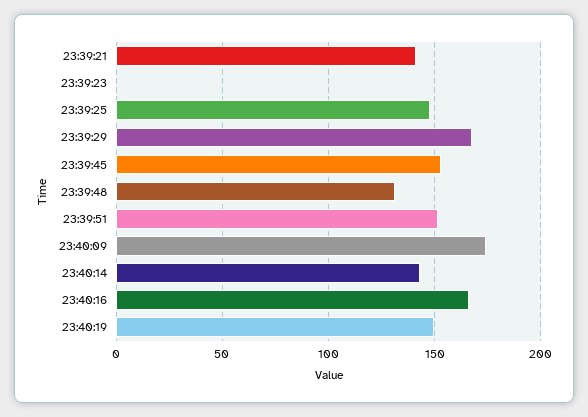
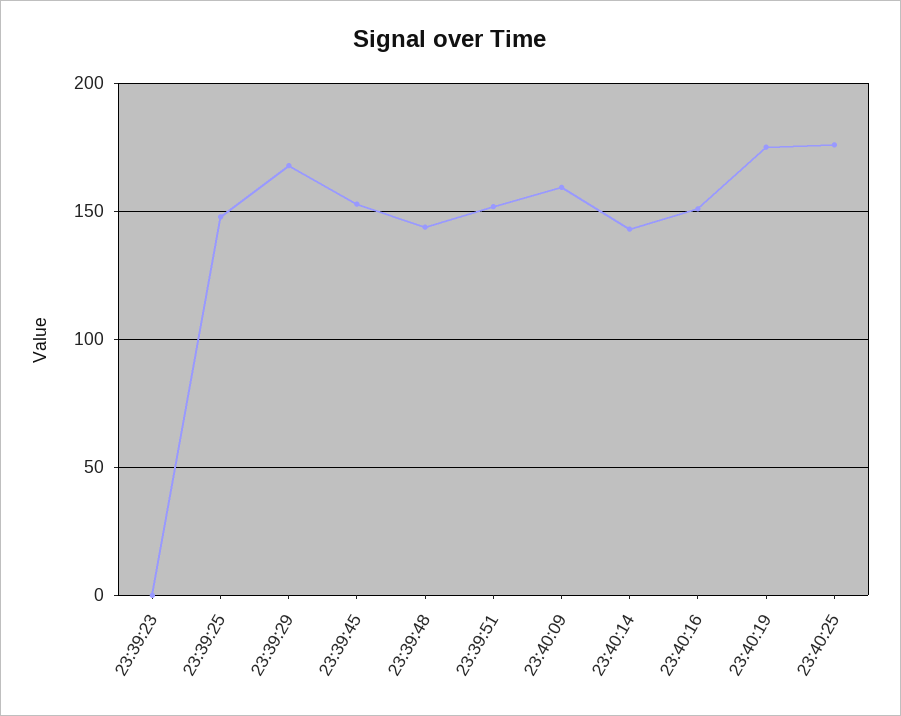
23:39:21: 140 -> none
23:39:48: 130 -> 145
23:40:09: 175 -> 160
23:40:16: 165 -> 150
23:40:19: 150 -> 175
23:40:25: none -> 175

